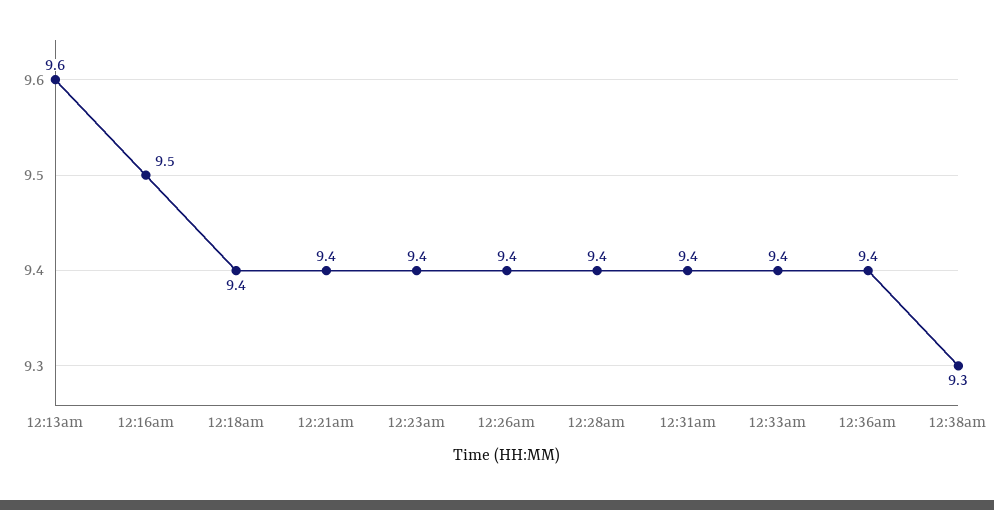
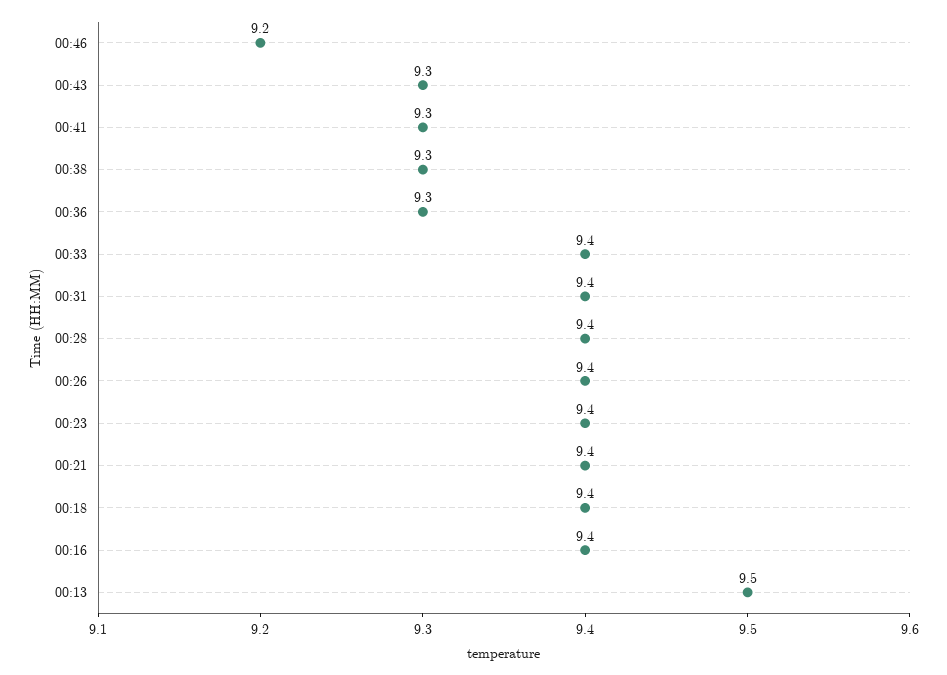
12:13am: 9.6 -> 9.5
12:16am: 9.5 -> 9.4
12:36am: 9.4 -> 9.3
00:46: none -> 9.2
00:43: none -> 9.3
00:41: none -> 9.3

